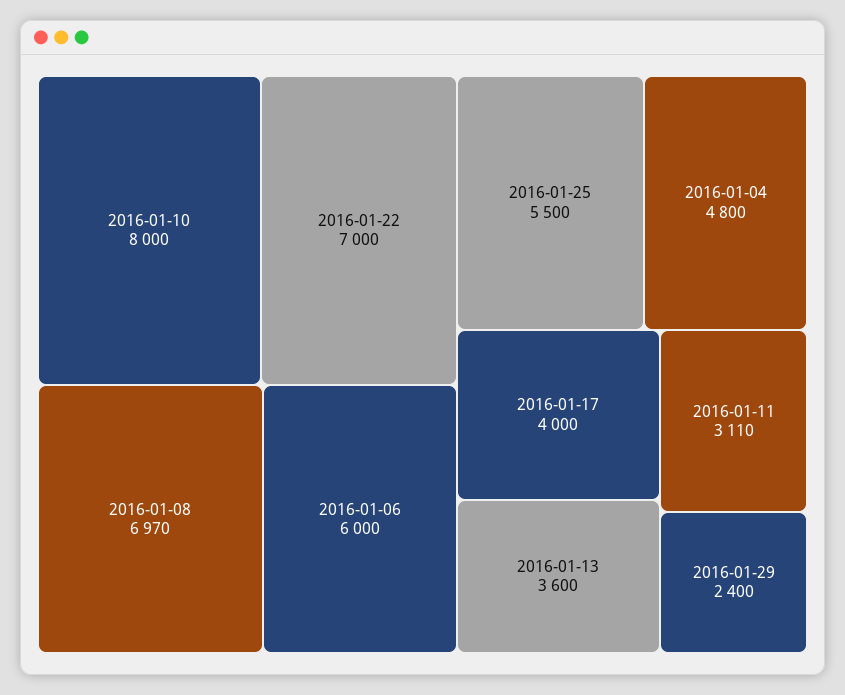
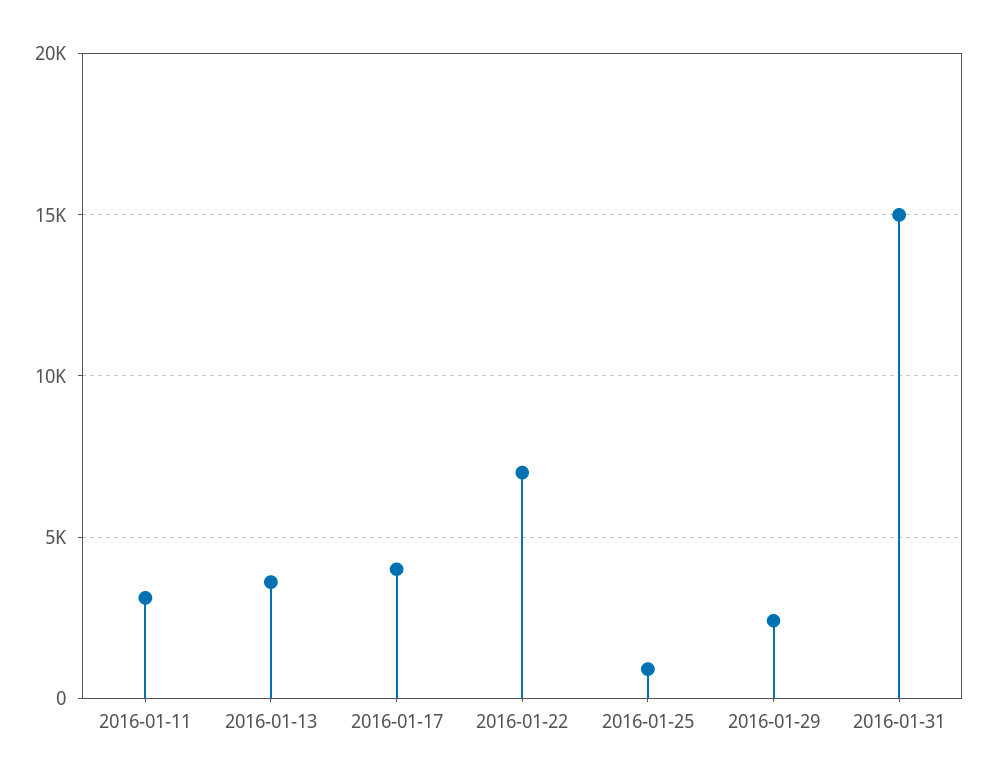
2016-01-10: 8000 -> none
2016-01-08: 6970 -> none
2016-01-06: 6000 -> none
2016-01-25: 5500 -> 1000
2016-01-04: 4800 -> none
2016-01-31: none -> 15000

